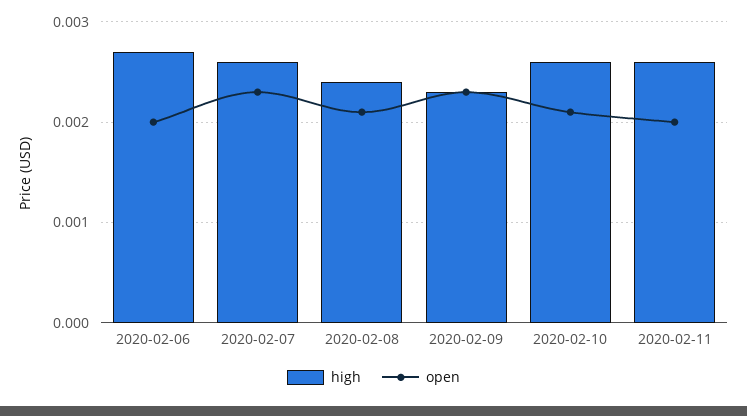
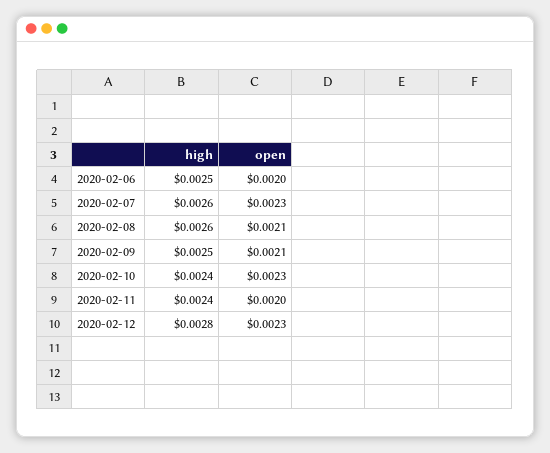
high, 2020-02-06: 0.0027 -> 0.0025
high, 2020-02-08: 0.0024 -> 0.0026
high, 2020-02-09: 0.0023 -> 0.0025
open, 2020-02-09: 0.0023 -> 0.0021
high, 2020-02-10: 0.0026 -> 0.0024
open, 2020-02-10: 0.0021 -> 0.0023
high, 2020-02-11: 0.0026 -> 0.0024
high, 2020-02-12: none -> 0.0028
open, 2020-02-12: none -> 0.0023

